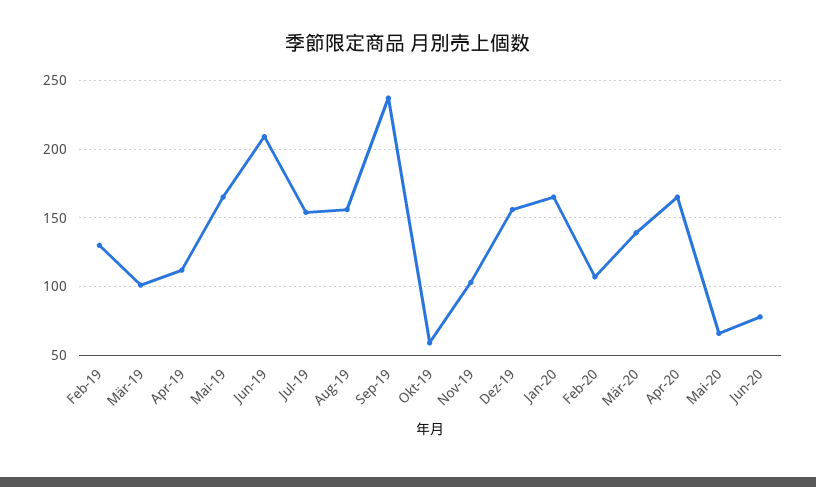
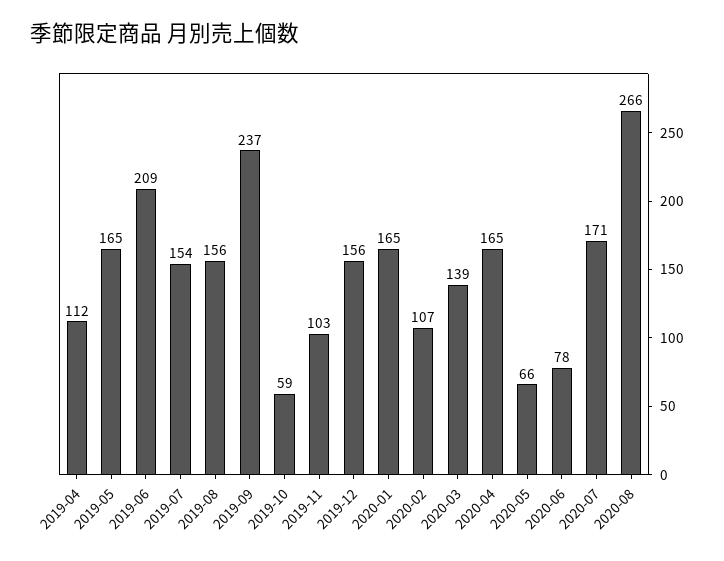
Feb-19: 130 -> none
Mär-19: 100 -> none
2020-07: none -> 171
2020-08: none -> 266

